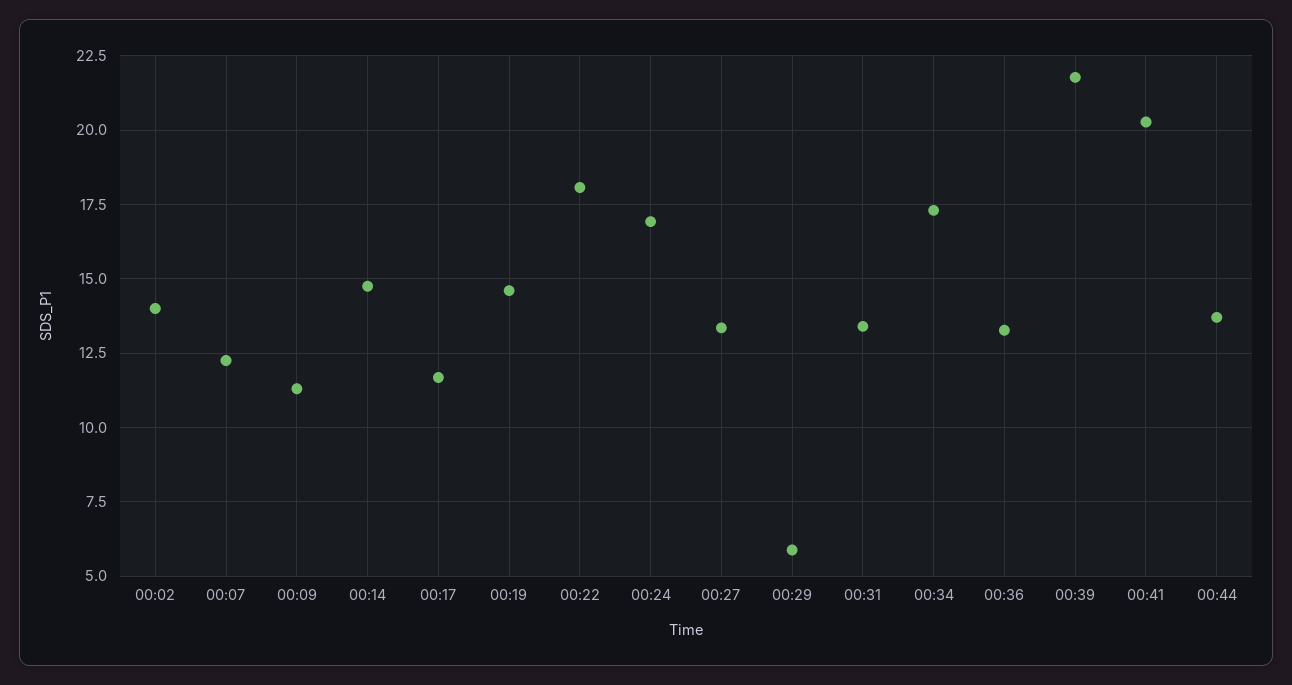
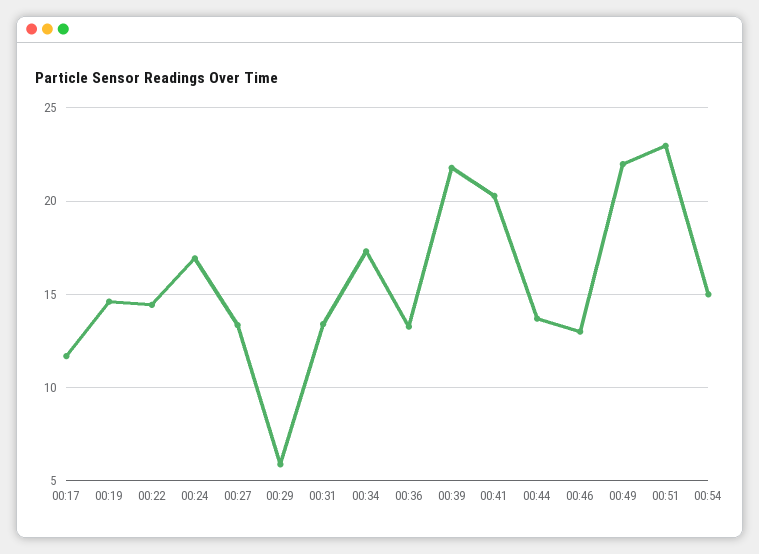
00:02: 14 -> none
00:07: 12.25 -> none
00:09: 11.25 -> none
00:14: 14.75 -> none
00:22: 18 -> 14.5
00:46: none -> 13
00:49: none -> 22
00:51: none -> 23
00:54: none -> 15

